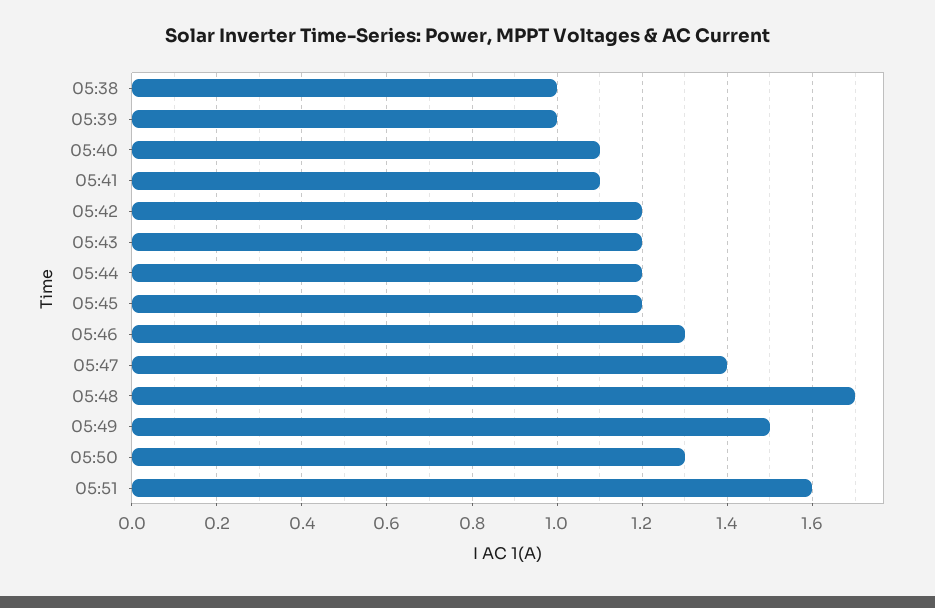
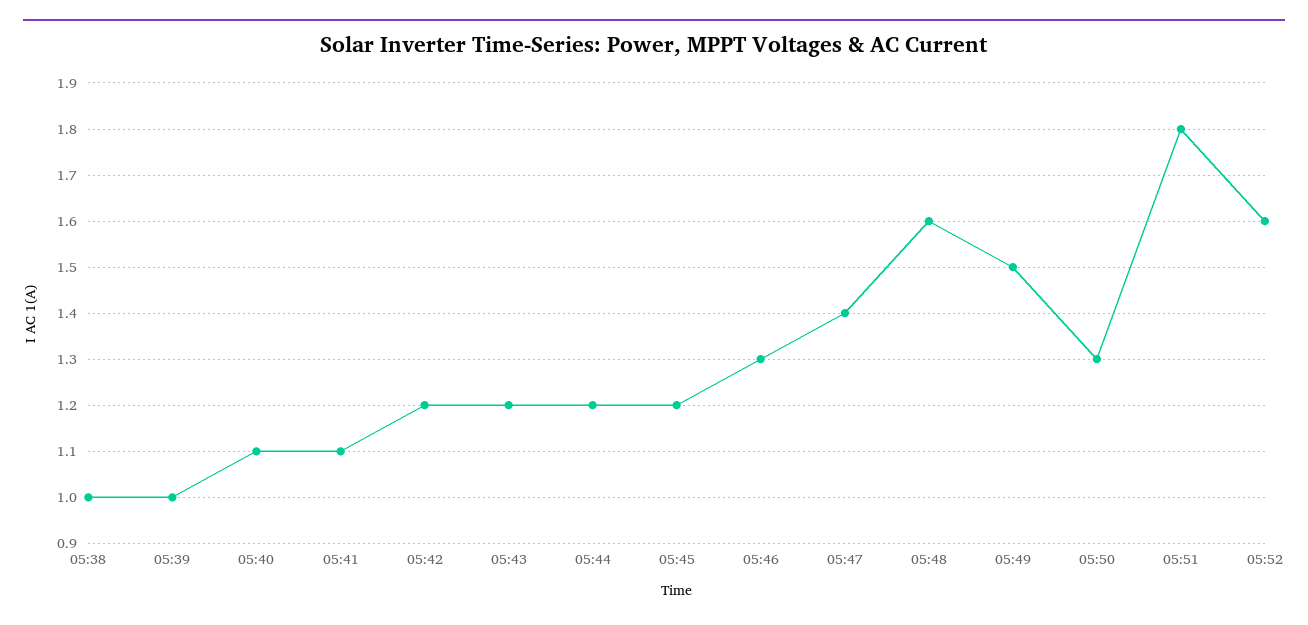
05:48: 1.7 -> 1.6
05:51: 1.6 -> 1.8
05:52: none -> 1.6

